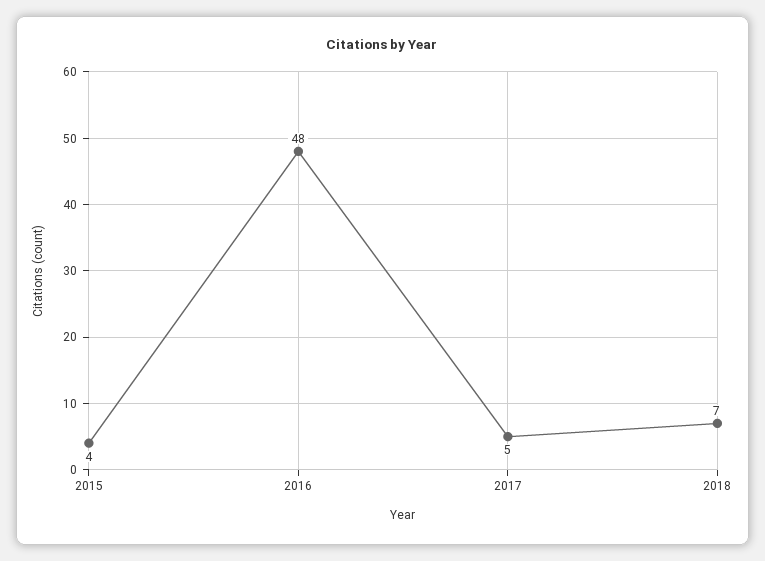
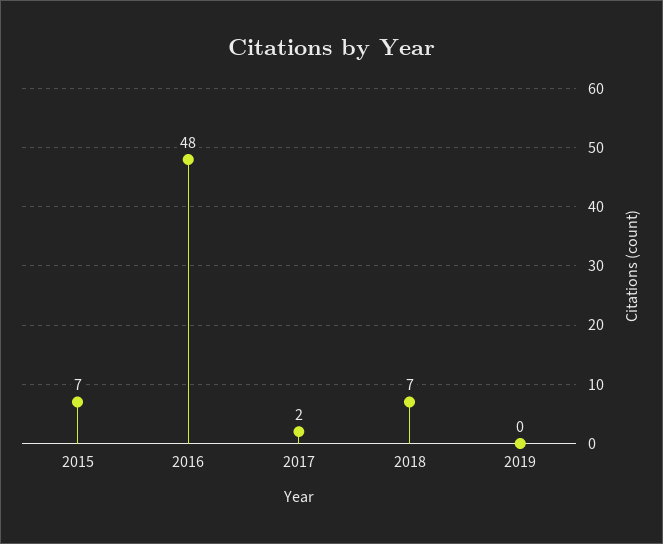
2015: 4 -> 7
2017: 5 -> 2
2019: none -> 0

